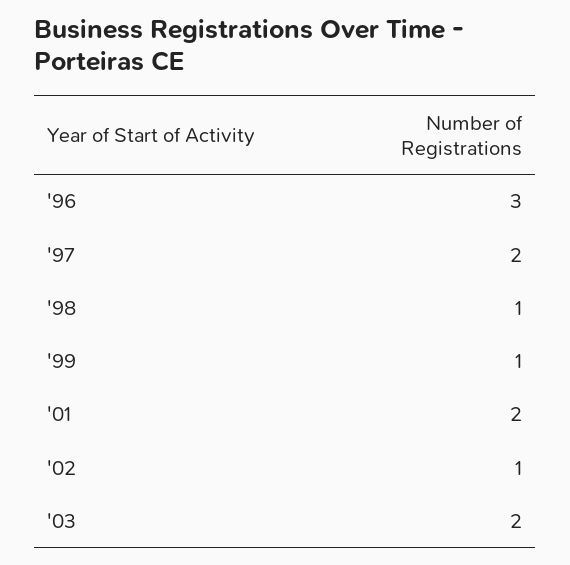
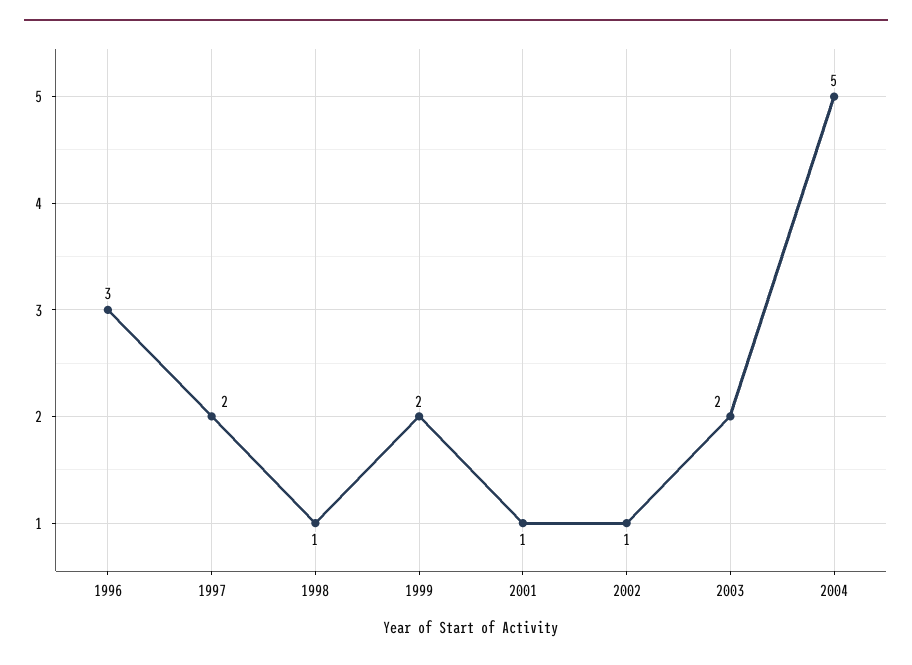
'99: 1 -> 2
'01: 2 -> 1
2004: none -> 5

